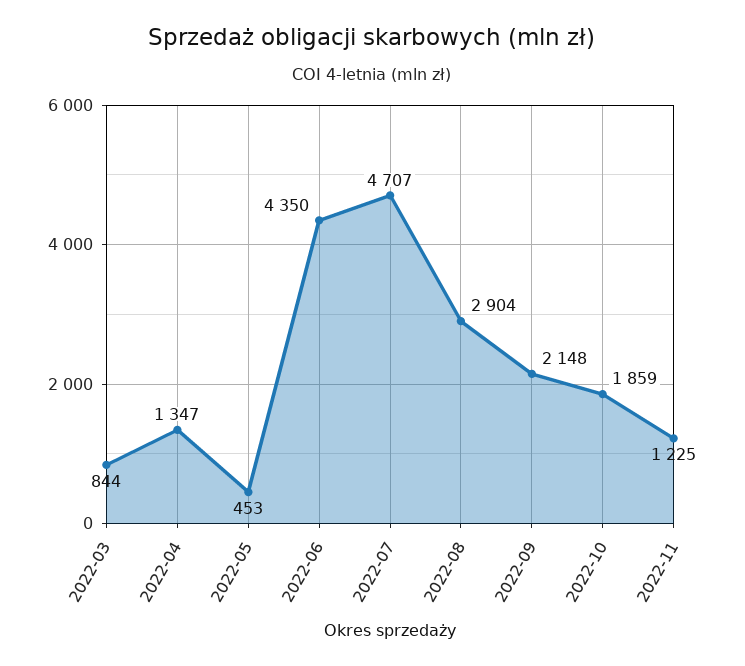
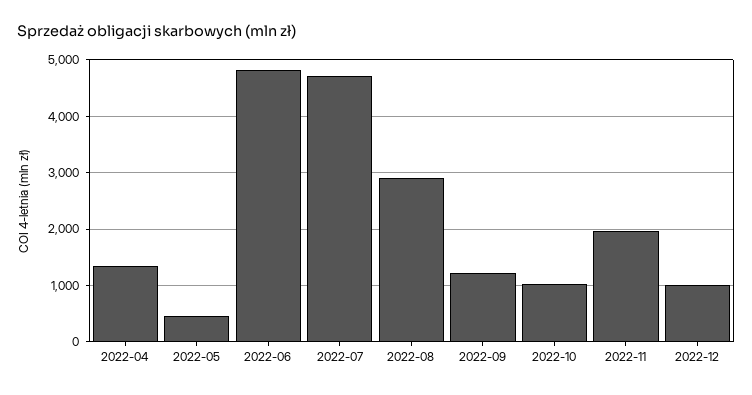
2022-03: 844 -> none
2022-06: 4350 -> 4800
2022-09: 2148 -> 1200
2022-10: 1859 -> 1000
2022-11: 1225 -> 2000
2022-12: none -> 1000

